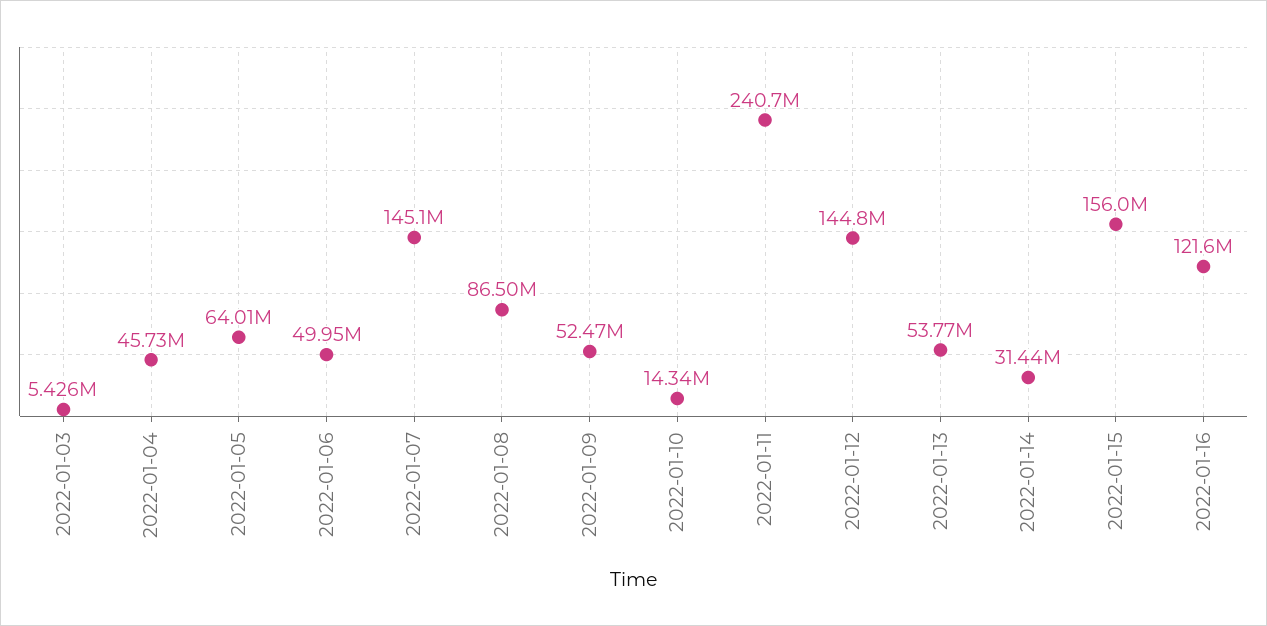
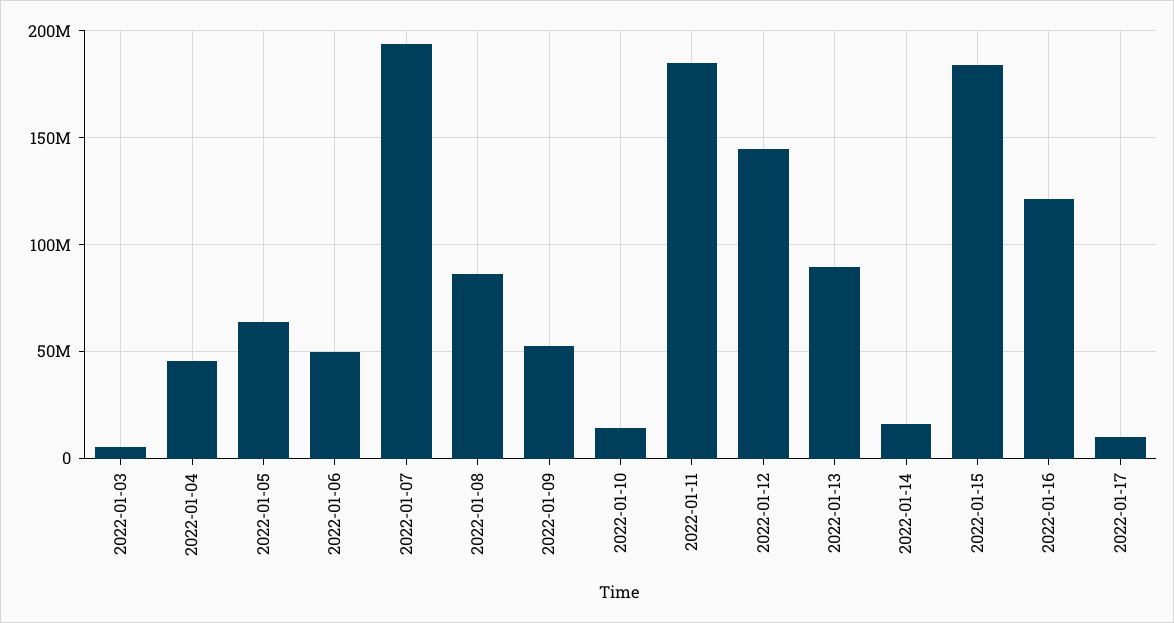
2022-01-07: 145100000 -> 195000000
2022-01-11: 240700000 -> 185000000
2022-01-13: 53770000 -> 90000000
2022-01-14: 31440000 -> 15000000
2022-01-15: 156000000 -> 185000000
2022-01-17: none -> 10000000

